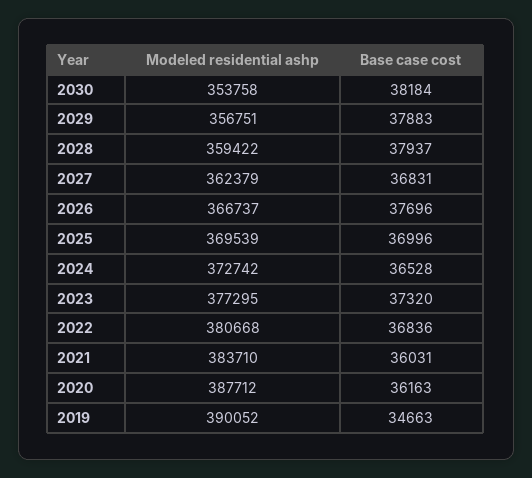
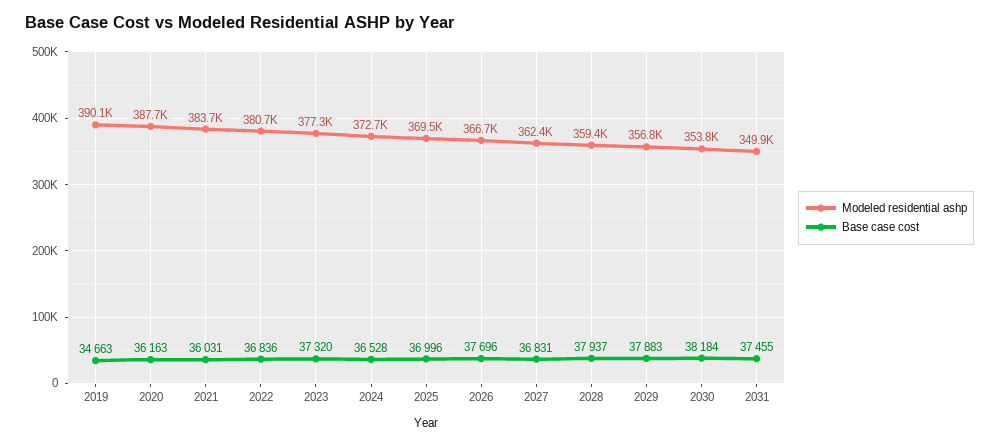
Modeled residential ashp, 2031: none -> 349900
Base case cost, 2031: none -> 37455

